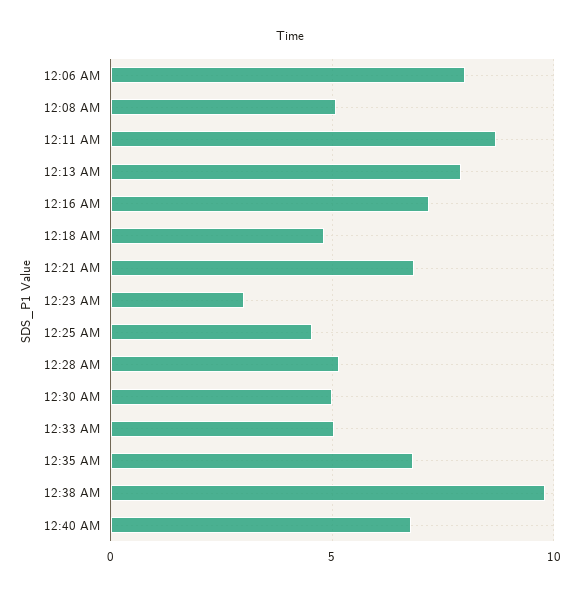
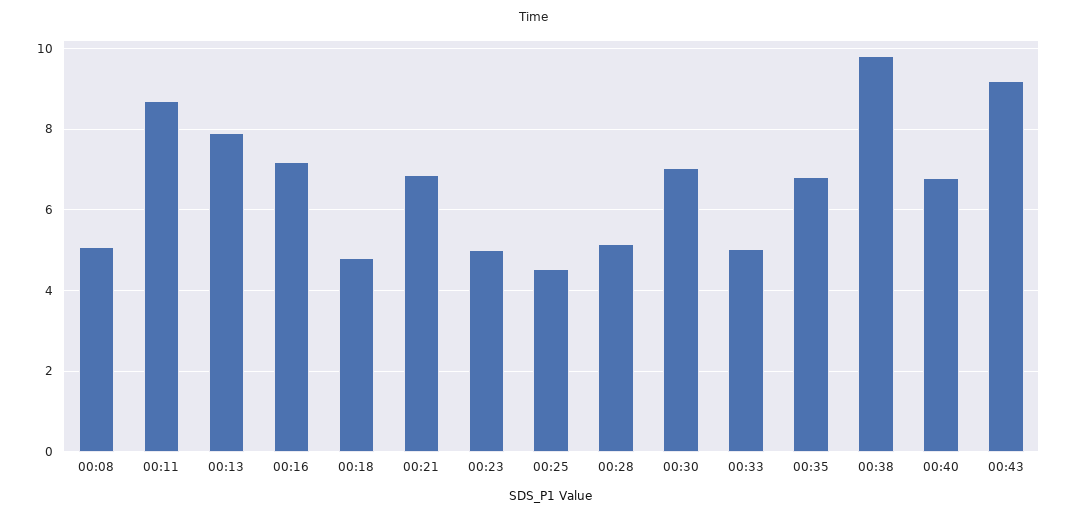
12:06 AM: 8 -> none
12:23 AM: 3 -> 5
12:30 AM: 5 -> 7
00:43: none -> 9.2

